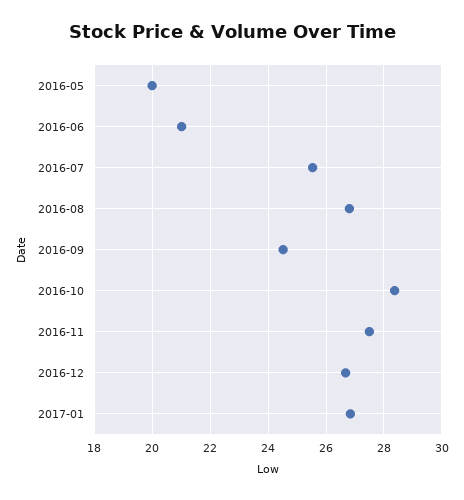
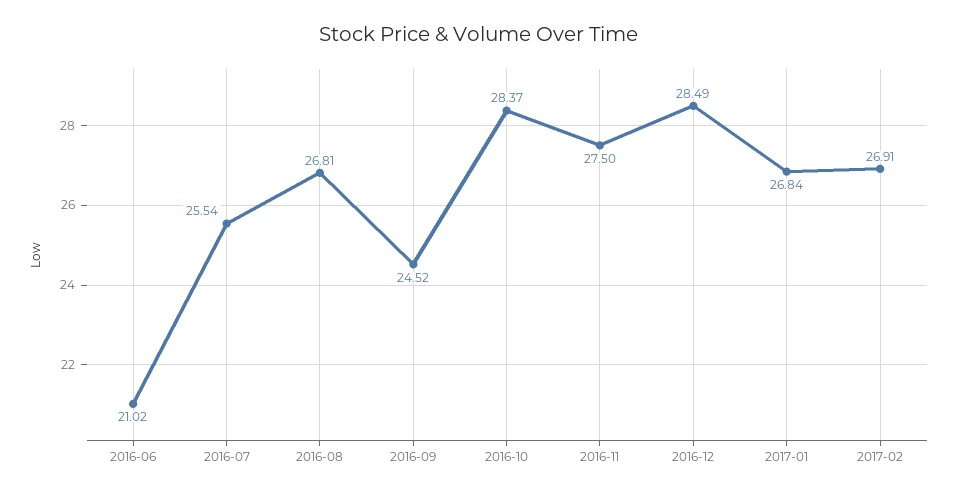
2016-05: 20 -> none
2016-12: 26.75 -> 28.49
2017-02: none -> 26.91

